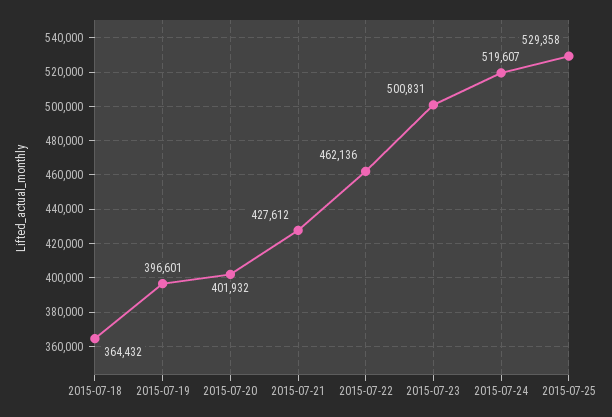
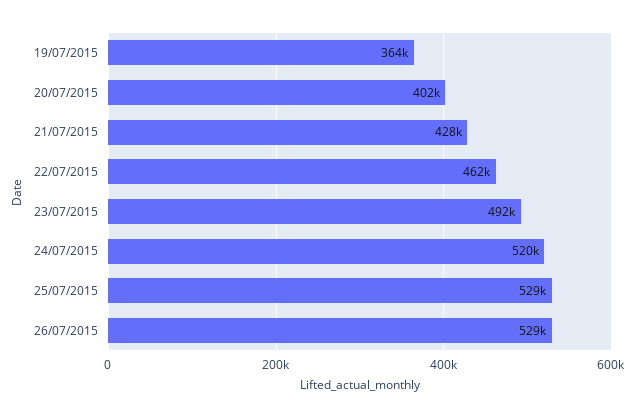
2015-07-18: 364432 -> none
2015-07-19: 396601 -> 364000
2015-07-23: 500831 -> 492000
26/07/2015: none -> 529000

